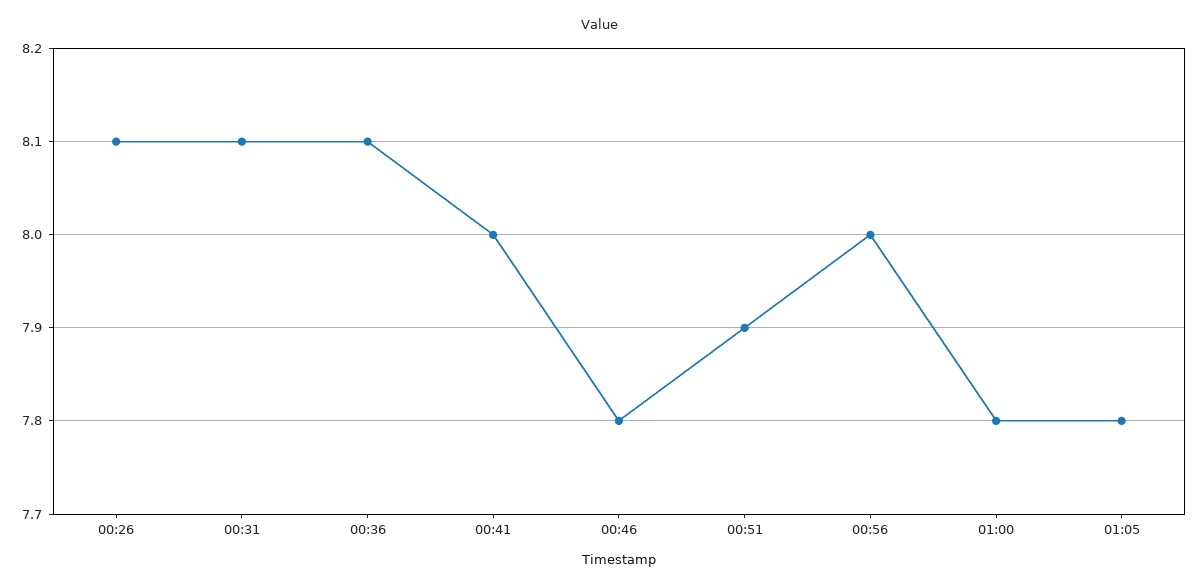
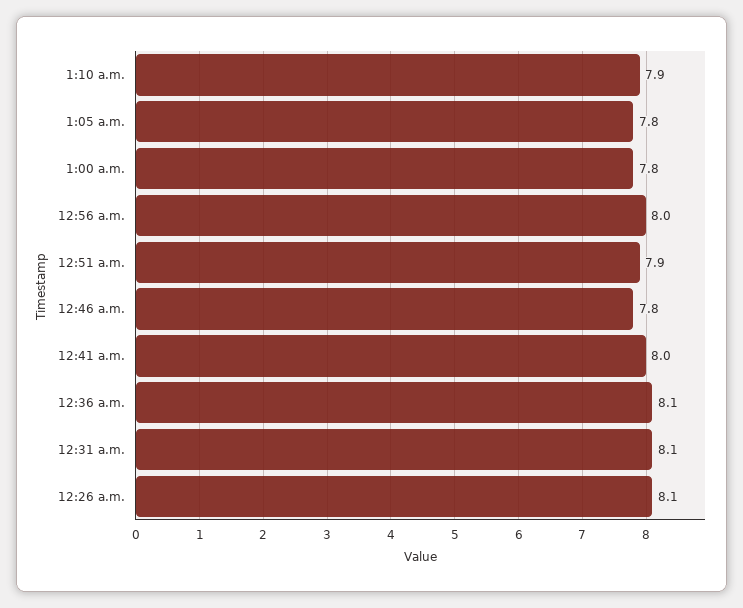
1:10 a.m.: none -> 7.9

